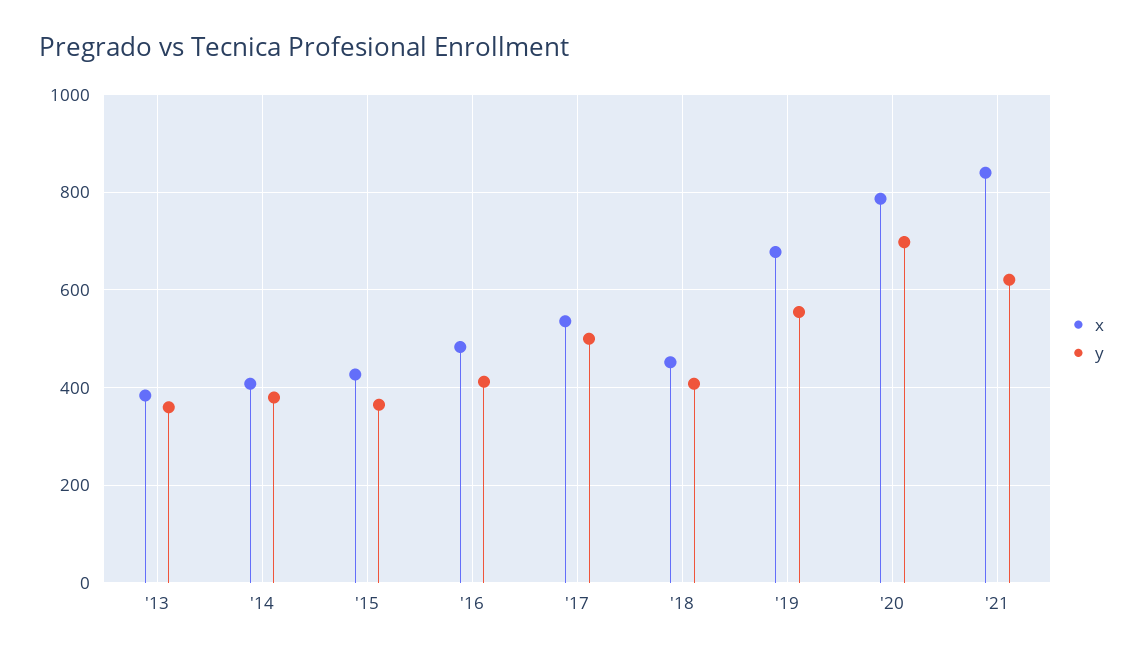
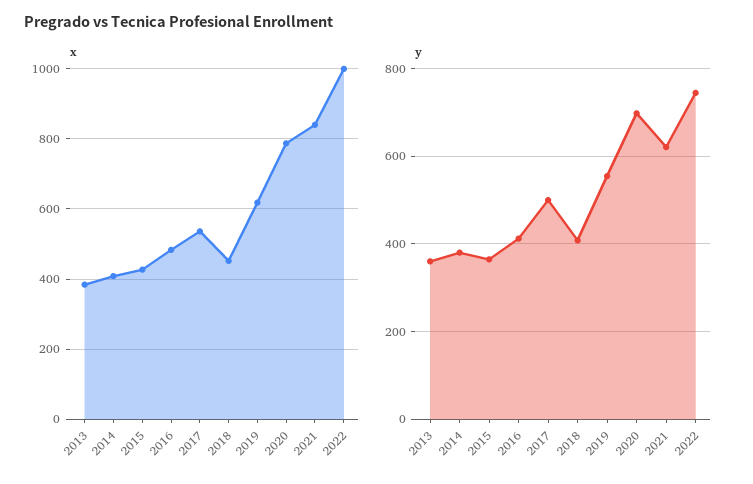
x, '19: 680 -> 620
x, 2022: none -> 1000
y, 2022: none -> 740

